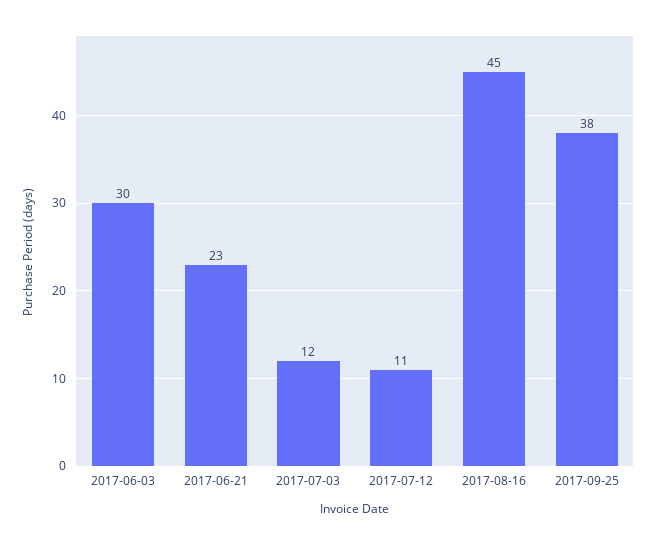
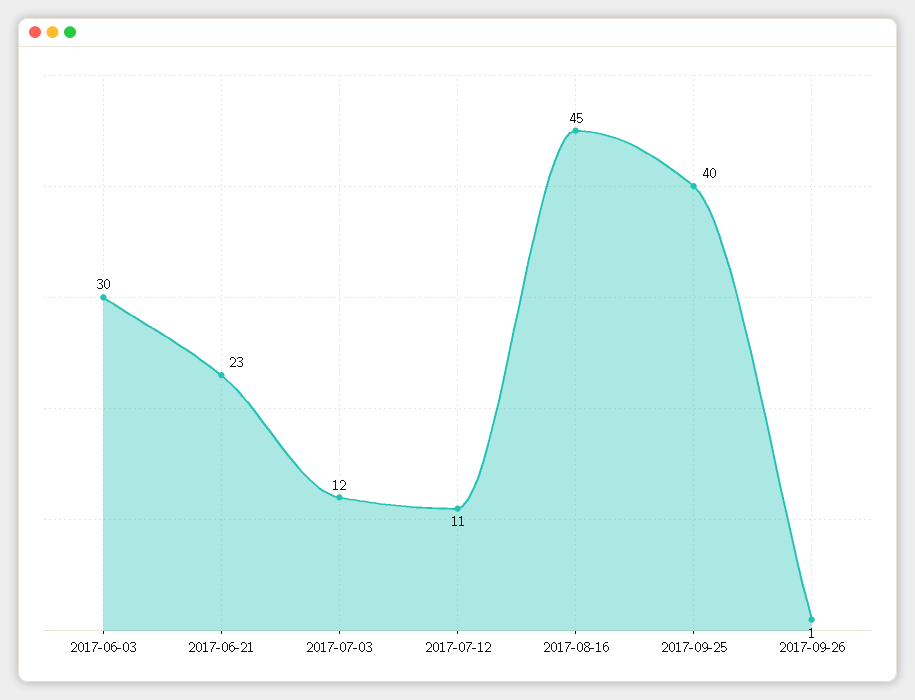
2017-09-25: 38 -> 40
2017-09-26: none -> 1

